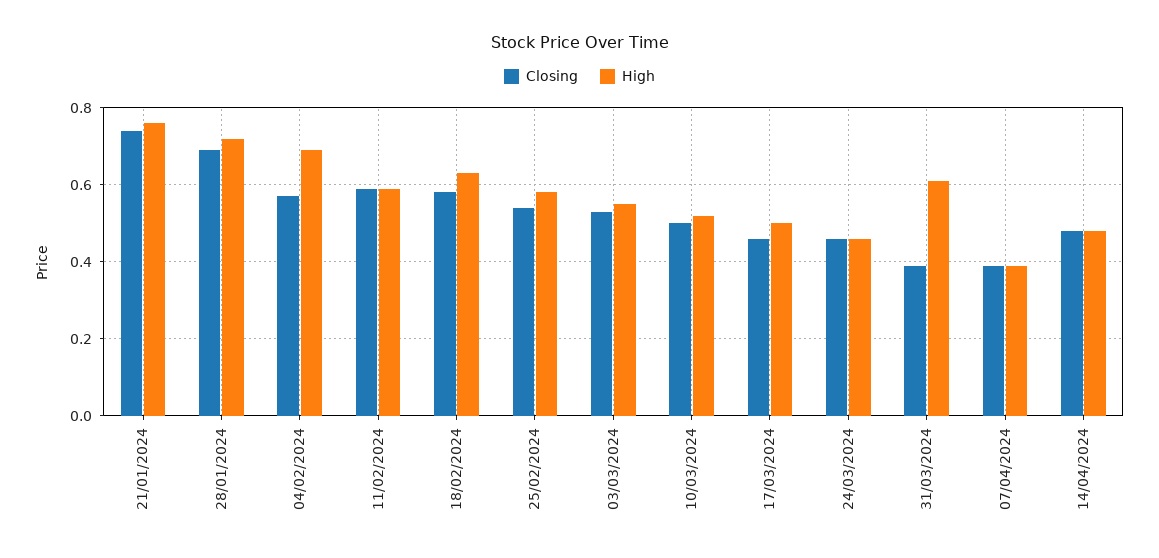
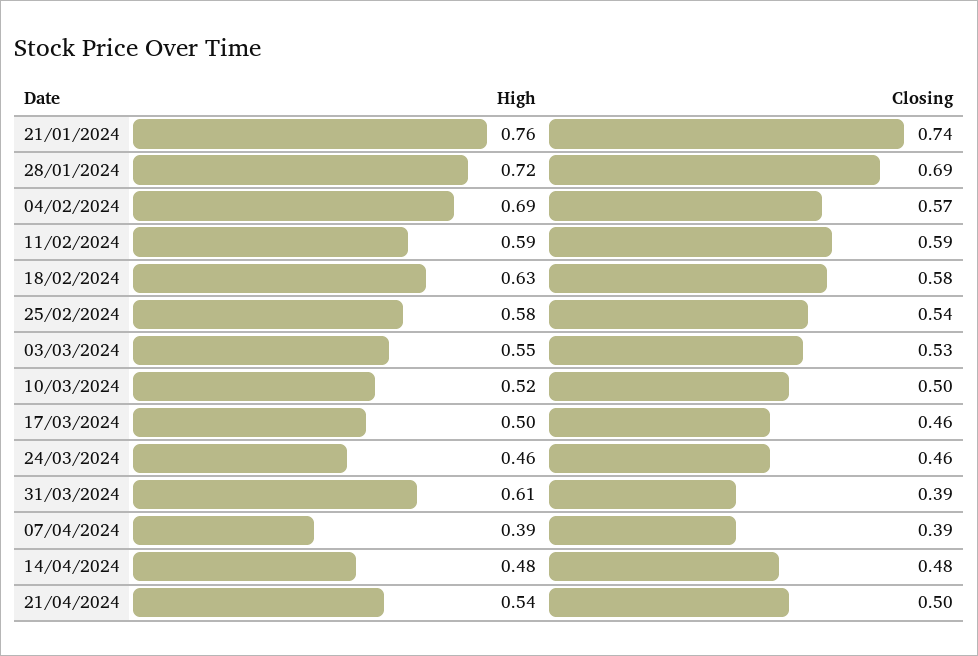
High, 21/04/2024: none -> 0.54
Closing, 21/04/2024: none -> 0.5

